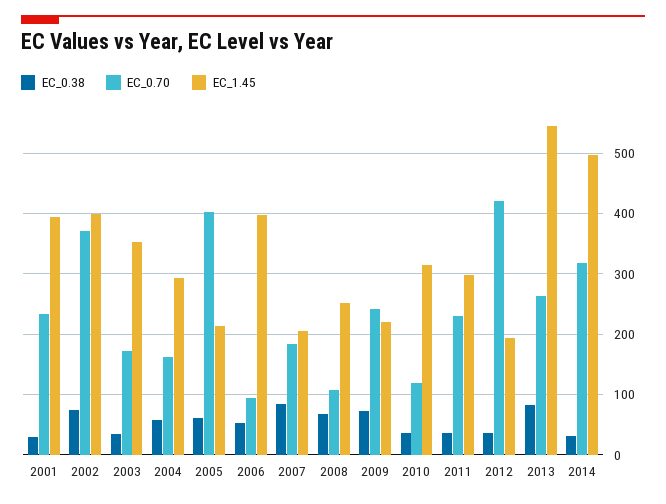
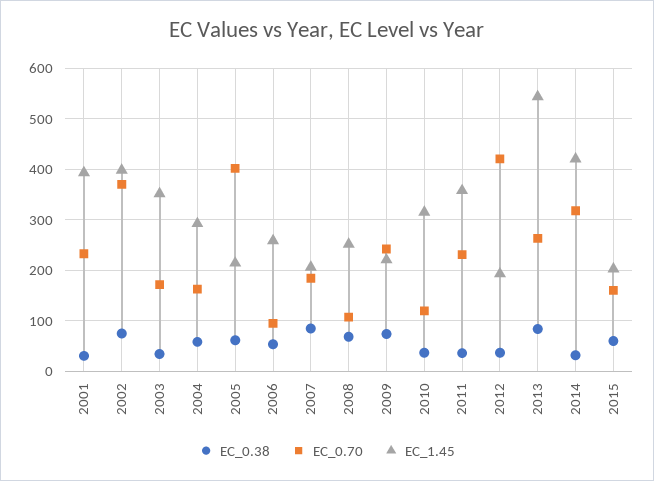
EC_1.45, 2006: 400 -> 260
EC_1.45, 2011: 300 -> 360
EC_1.45, 2014: 500 -> 420
EC_0.38, 2015: none -> 60
EC_0.70, 2015: none -> 160
EC_1.45, 2015: none -> 200

